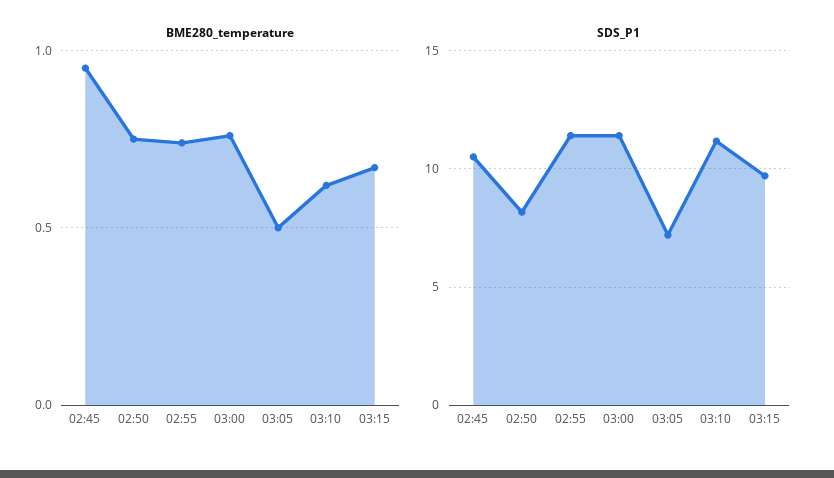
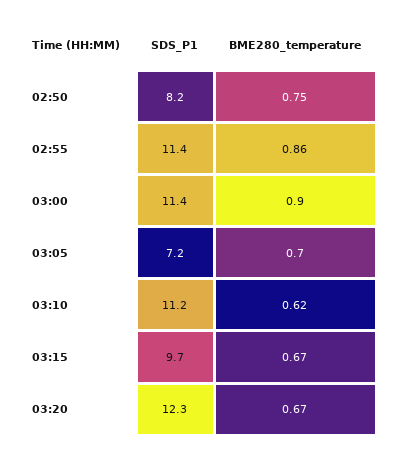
BME280_temperature, 02:45: 0.95 -> none
BME280_temperature, 02:55: 0.75 -> 0.86
BME280_temperature, 03:00: 0.75 -> 0.9
BME280_temperature, 03:05: 0.5 -> 0.7
SDS_P1, 02:45: 10.5 -> none
SDS_P1, 03:20: none -> 12.3
BME280_temperature, 03:20: none -> 0.67

